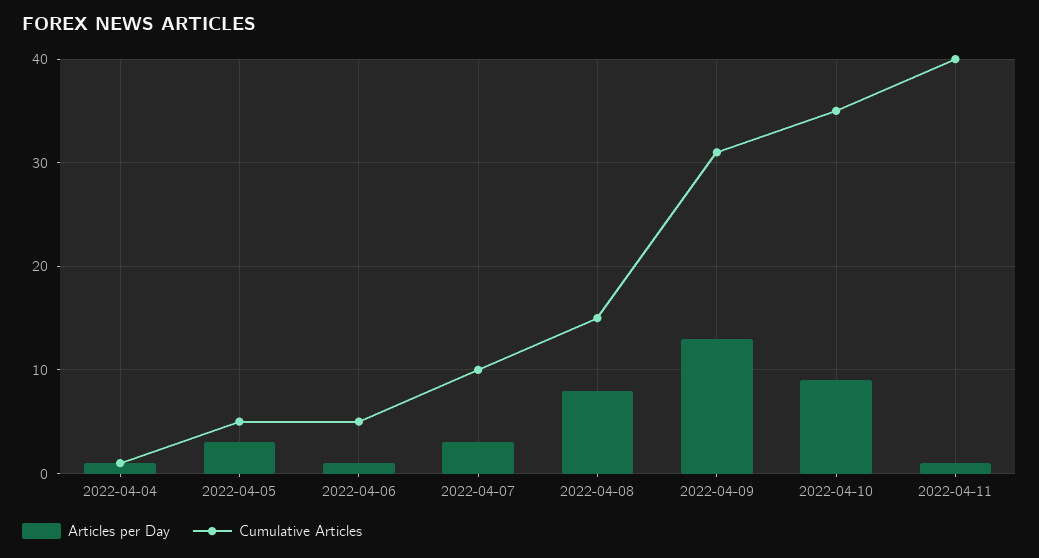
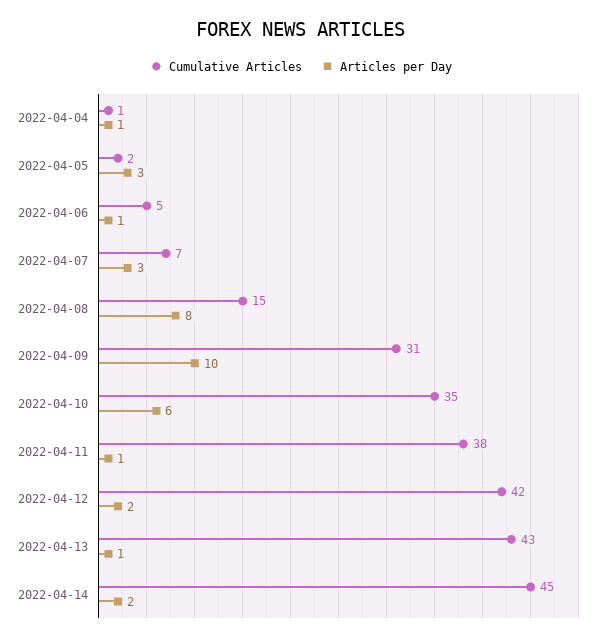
Cumulative Articles, 2022-04-05: 5 -> 2
Cumulative Articles, 2022-04-07: 10 -> 7
Articles per Day, 2022-04-09: 13 -> 10
Articles per Day, 2022-04-10: 9 -> 6
Cumulative Articles, 2022-04-11: 40 -> 38
Cumulative Articles, 2022-04-12: none -> 42
Articles per Day, 2022-04-12: none -> 2
Cumulative Articles, 2022-04-13: none -> 43
Articles per Day, 2022-04-13: none -> 1
Cumulative Articles, 2022-04-14: none -> 45
Articles per Day, 2022-04-14: none -> 2

